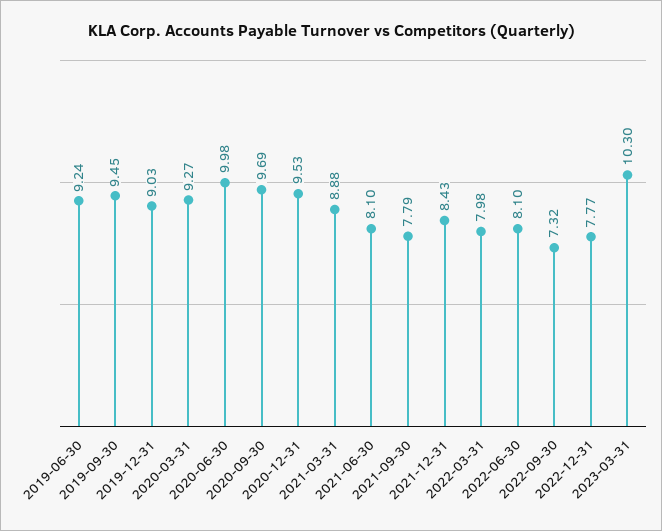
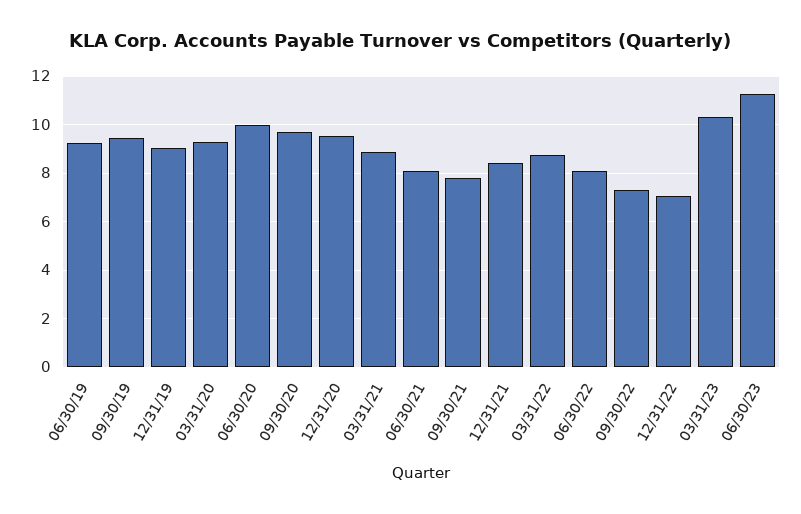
2022-03-31: 7.98 -> 8.75
2022-12-31: 7.77 -> 7
06/30/23: none -> 11.25

